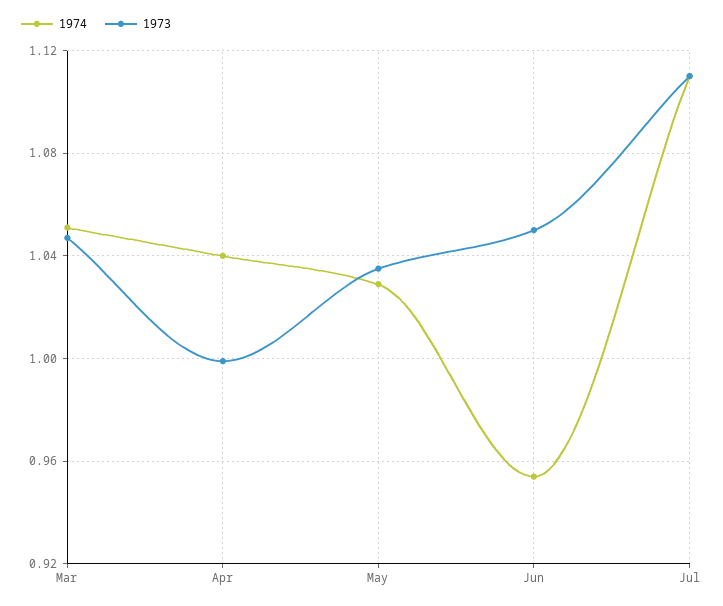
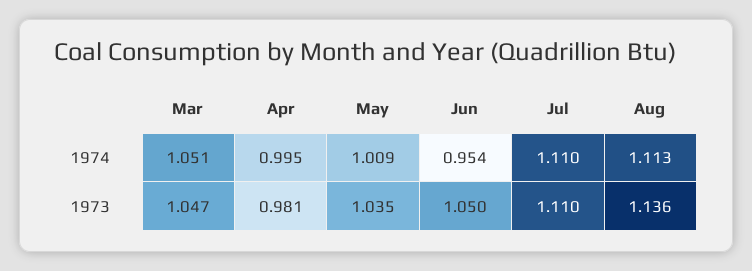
1974, Apr: 1.04 -> 0.995
1973, Apr: 1 -> 0.981
1974, May: 1.03 -> 1.009
1974, Aug: none -> 1.113
1973, Aug: none -> 1.136

